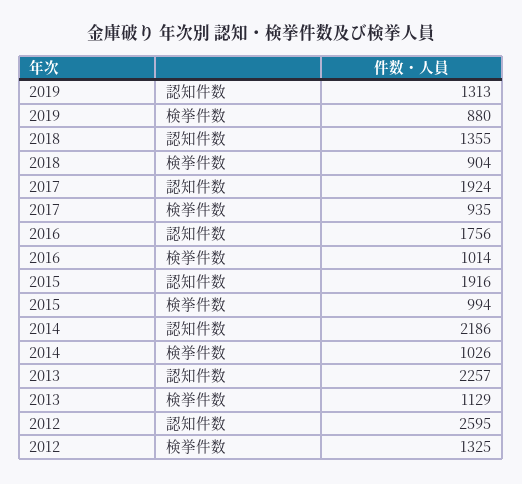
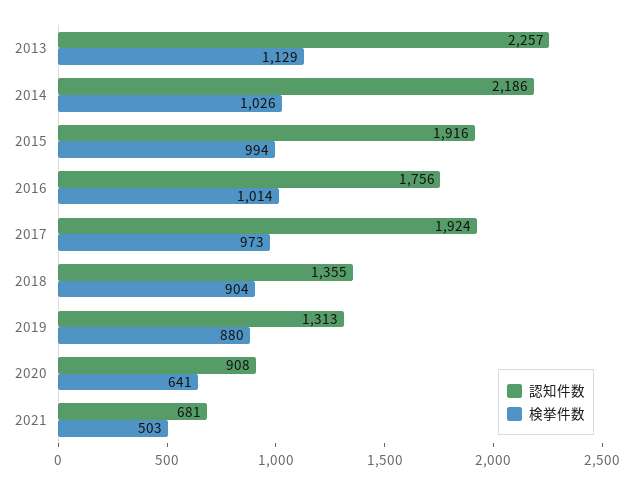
検挙件数, 2017: 935 -> 973
認知件数, 2012: 2595 -> none
検挙件数, 2012: 1325 -> none
認知件数, 2020: none -> 908
検挙件数, 2020: none -> 641
認知件数, 2021: none -> 681
検挙件数, 2021: none -> 503

